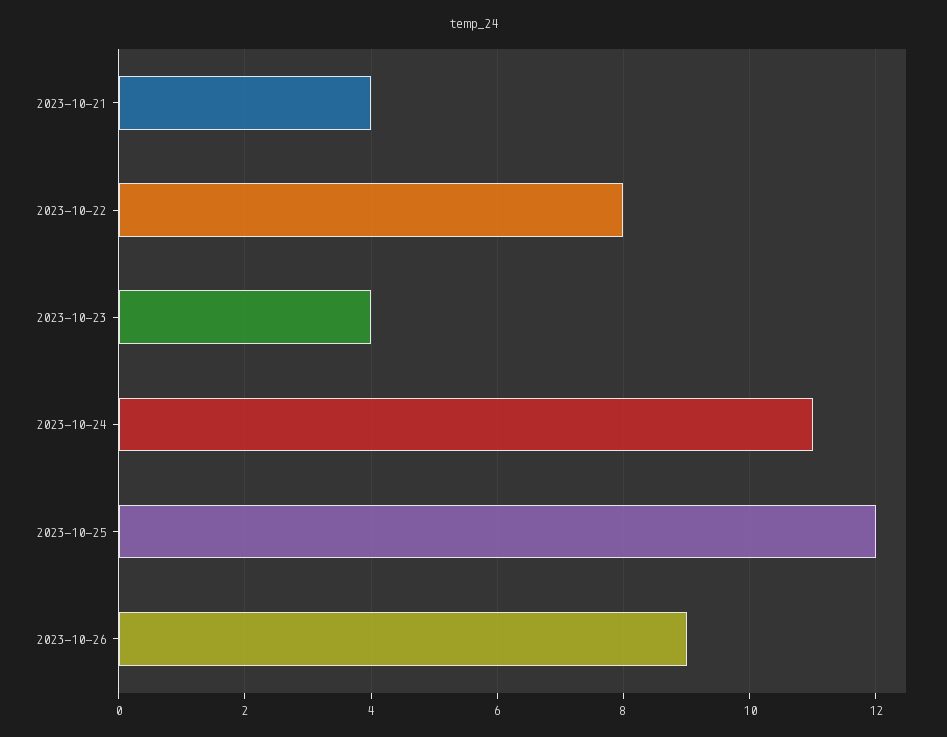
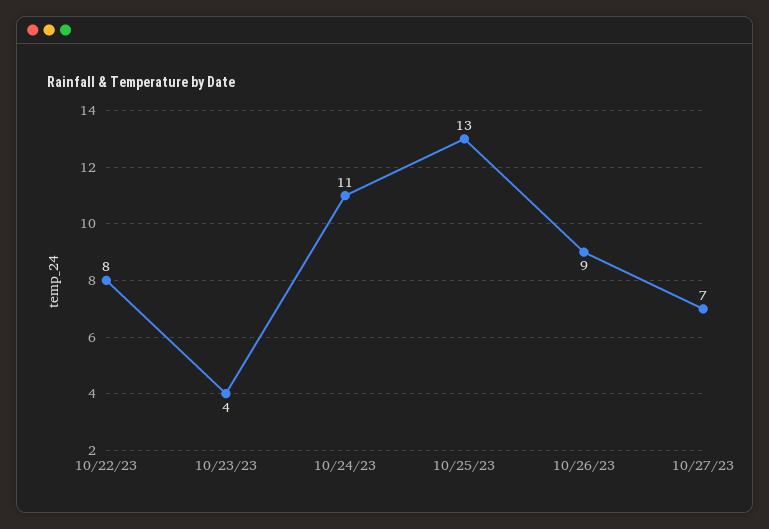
2023-10-21: 4 -> none
2023-10-25: 12 -> 13
10/27/23: none -> 7

